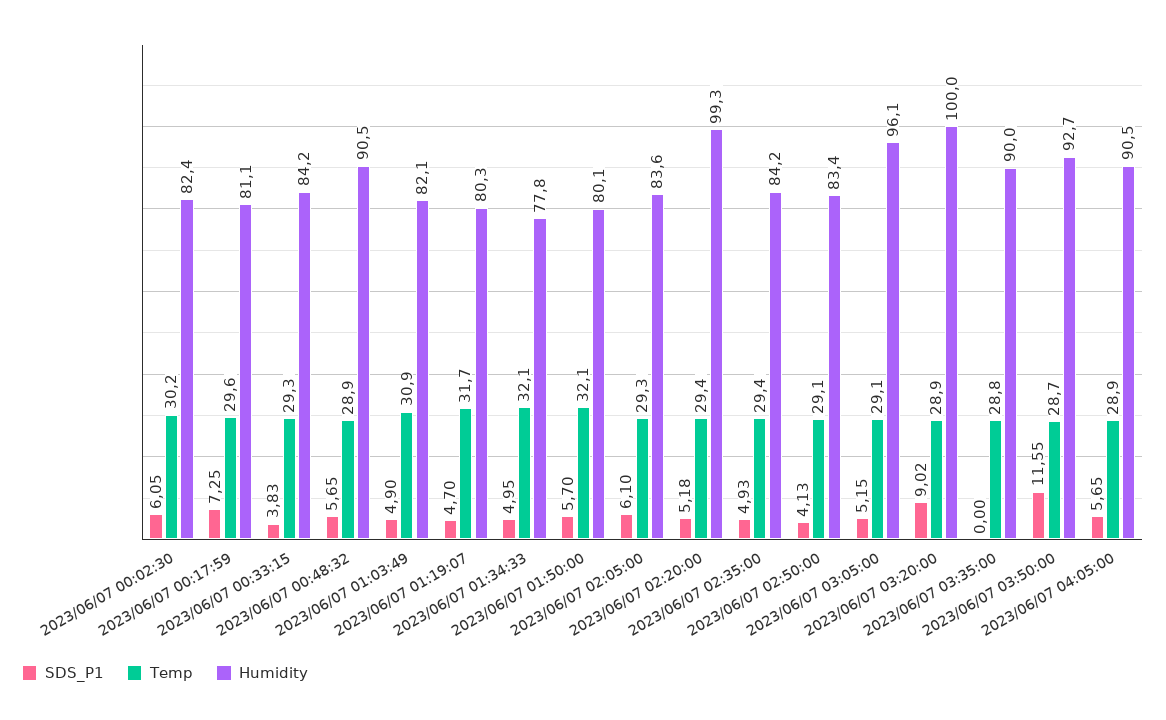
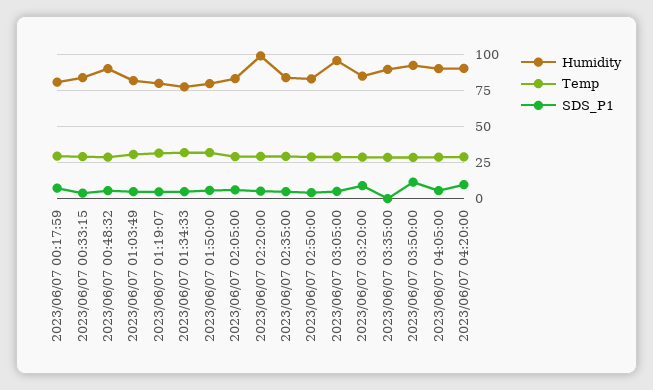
SDS_P1, 2023/06/07 00:02:30: 6.05 -> none
Temp, 2023/06/07 00:02:30: 30.2 -> none
Humidity, 2023/06/07 00:02:30: 82.4 -> none
Humidity, 2023/06/07 03:20:00: 100 -> 85
Humidity, 2023/06/07 04:20:00: none -> 90
Temp, 2023/06/07 04:20:00: none -> 30
SDS_P1, 2023/06/07 04:20:00: none -> 10

